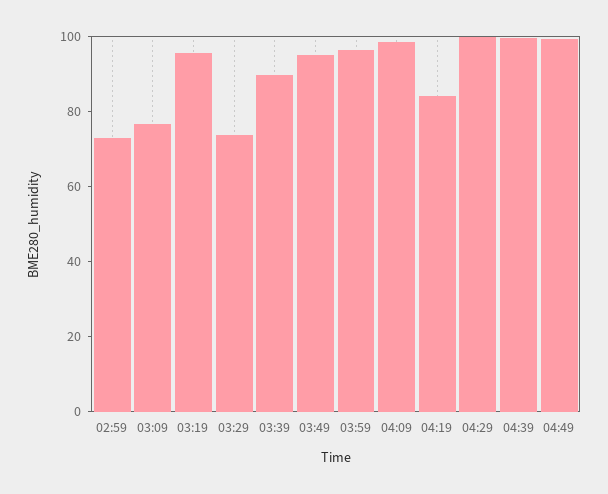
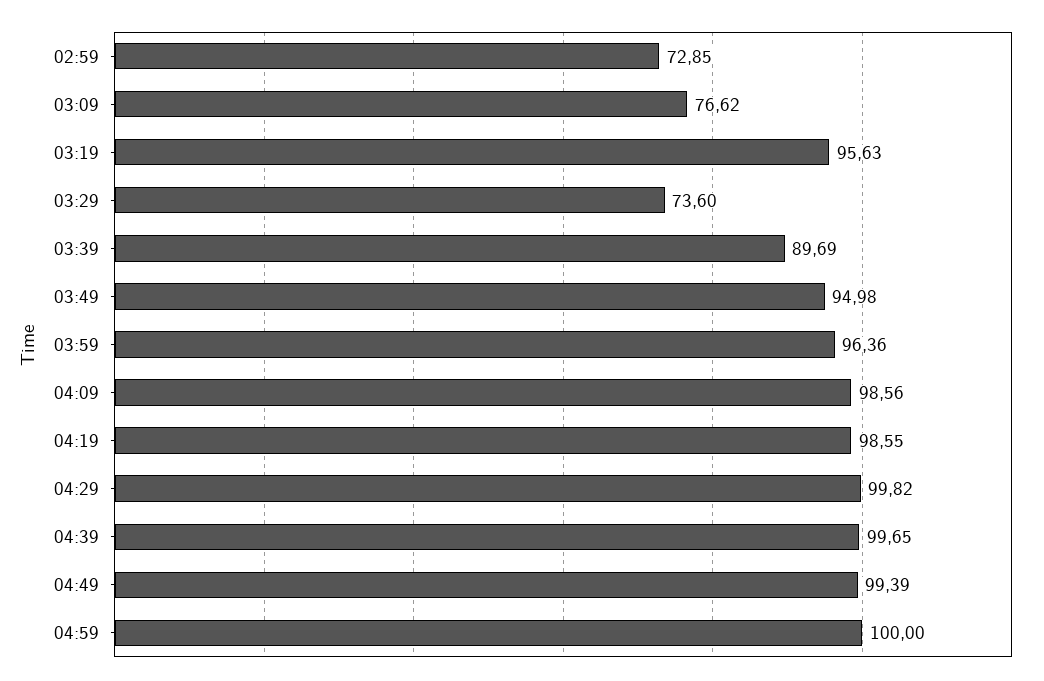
04:19: 85 -> 98.55
04:59: none -> 100

